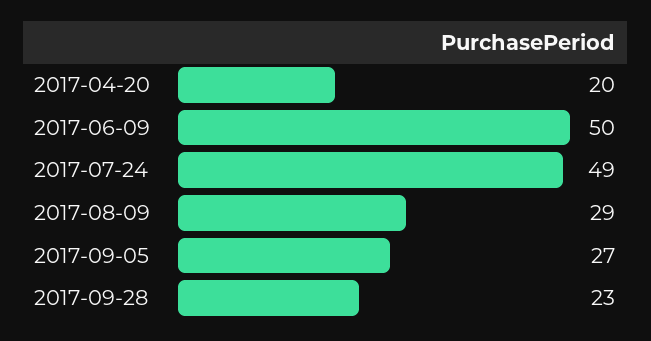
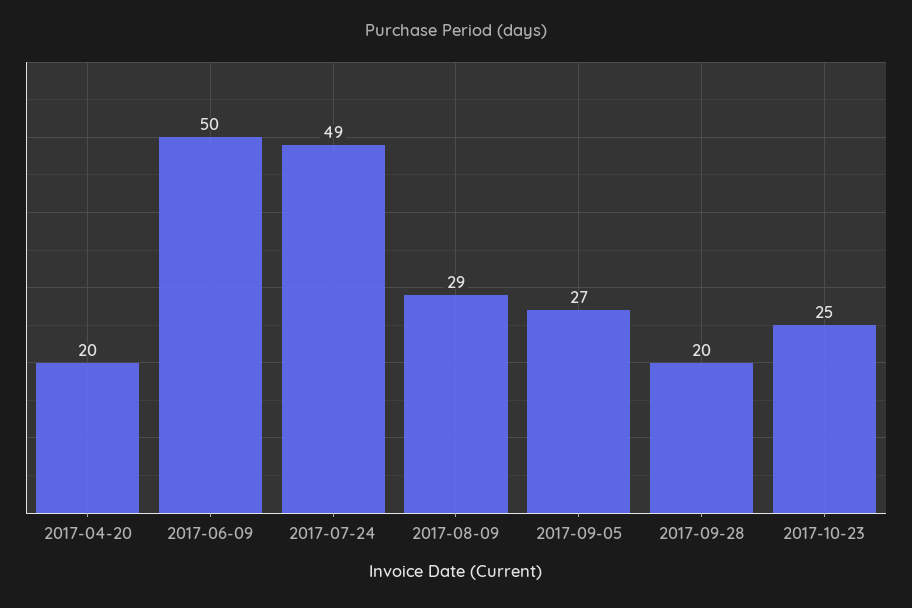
2017-09-28: 23 -> 20
2017-10-23: none -> 25

